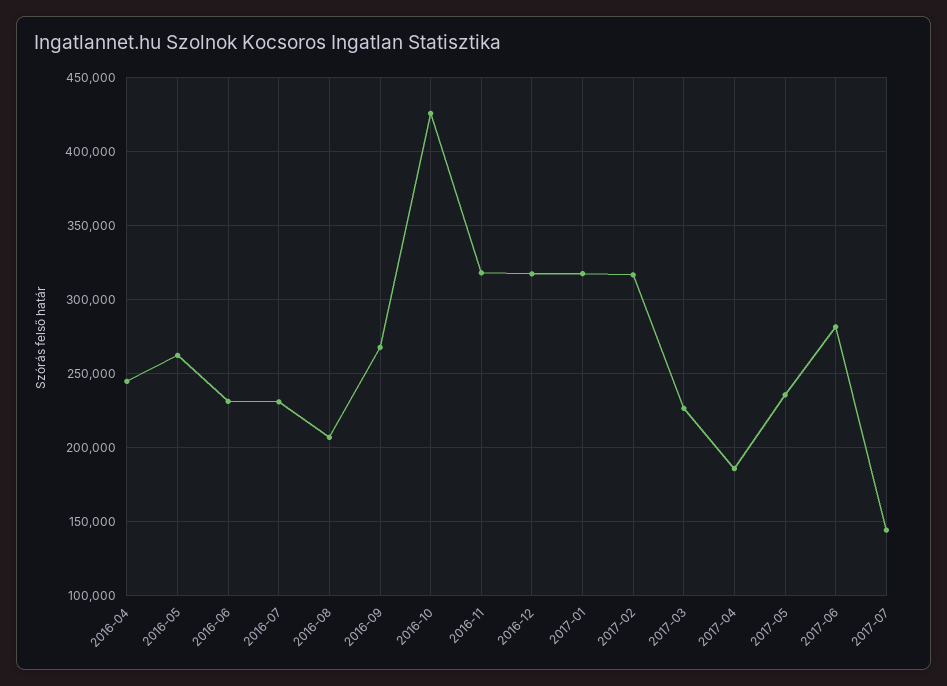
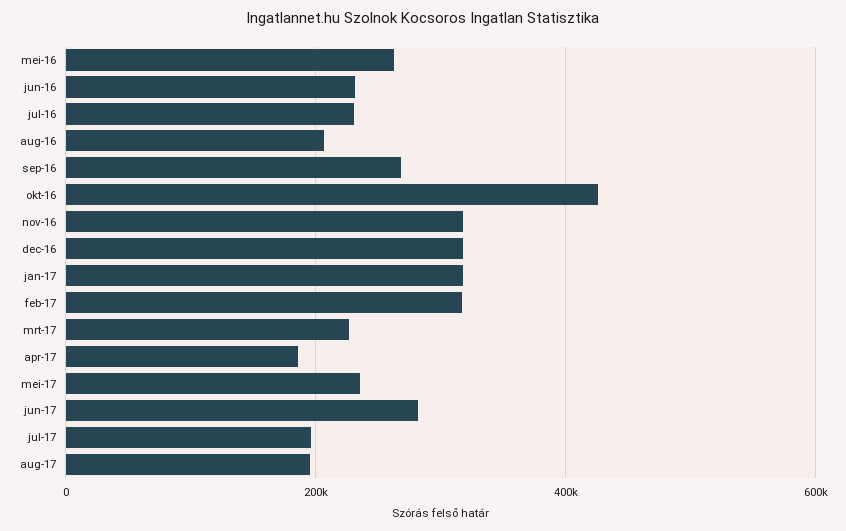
2016-04: 245000 -> none
2017-07: 145000 -> 200000
aug-17: none -> 200000

